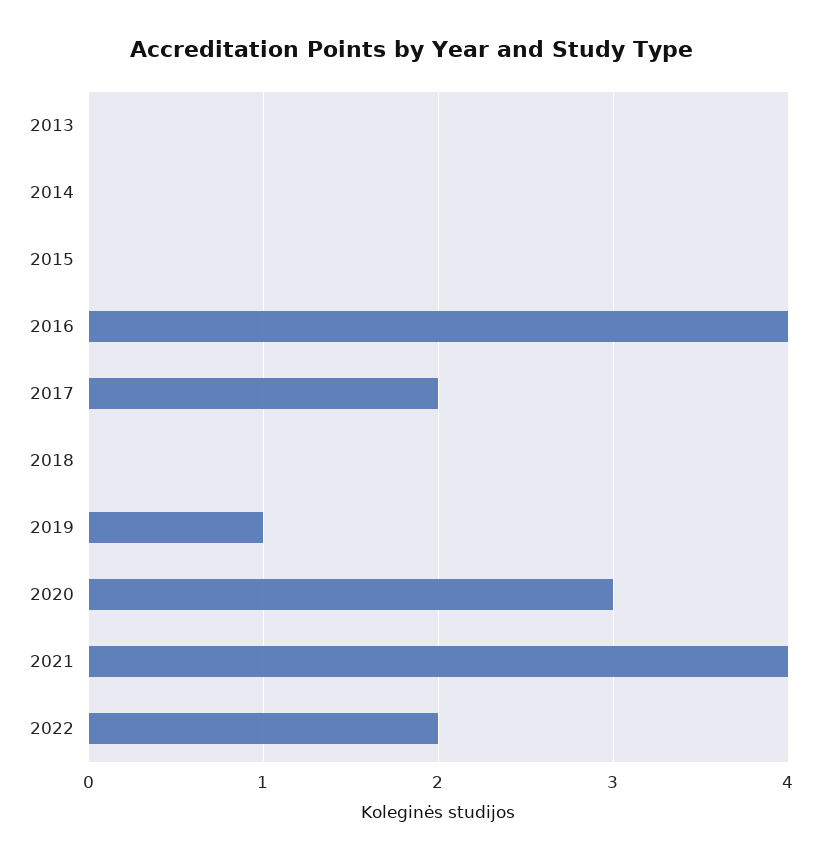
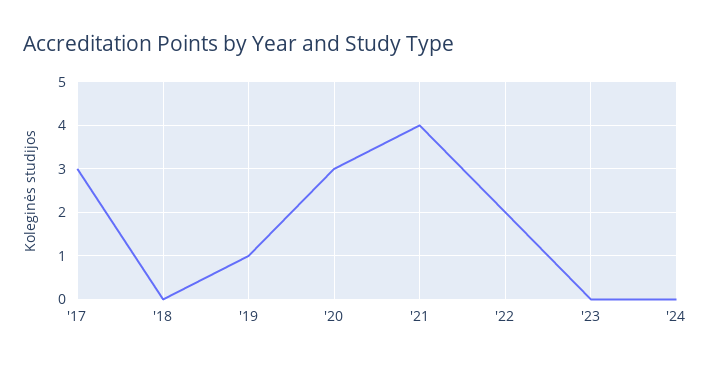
2013: 0 -> none
2014: 0 -> none
2015: 0 -> none
2016: 4 -> none
2017: 2 -> 3
'23: none -> 0
'24: none -> 0

